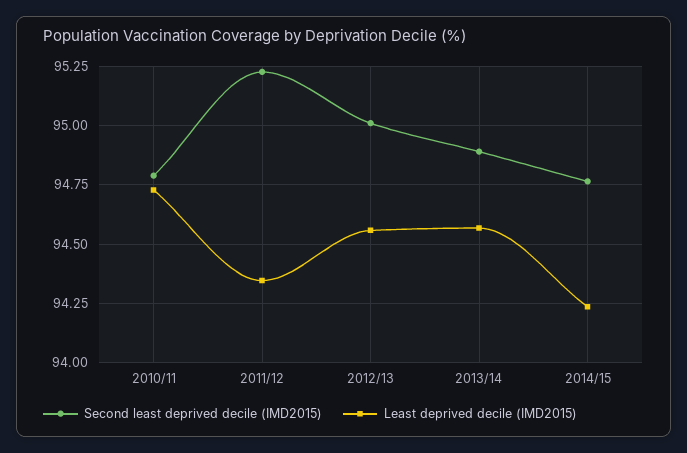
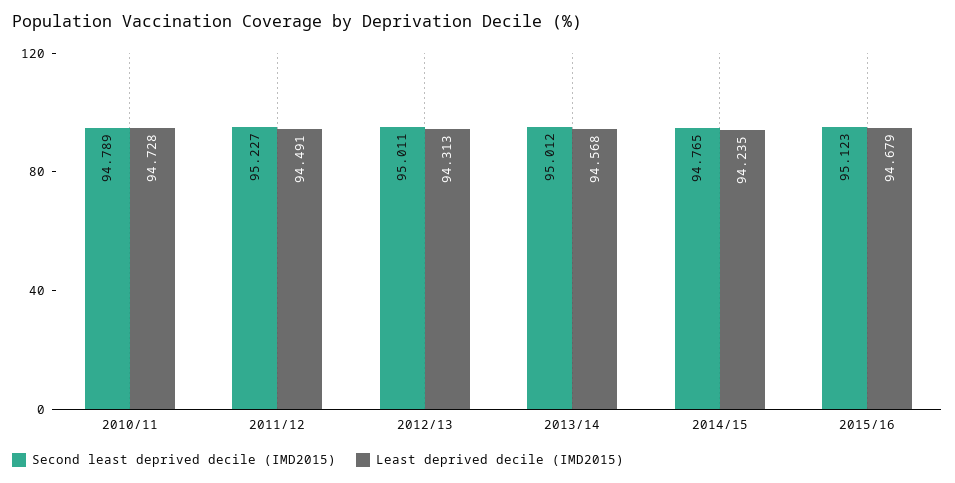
Least deprived decile (IMD2015), 2011/12: 94.35 -> 94.491
Least deprived decile (IMD2015), 2012/13: 94.55 -> 94.313
Second least deprived decile (IMD2015), 2013/14: 94.9 -> 95.012
Second least deprived decile (IMD2015), 2015/16: none -> 95.123
Least deprived decile (IMD2015), 2015/16: none -> 94.679

